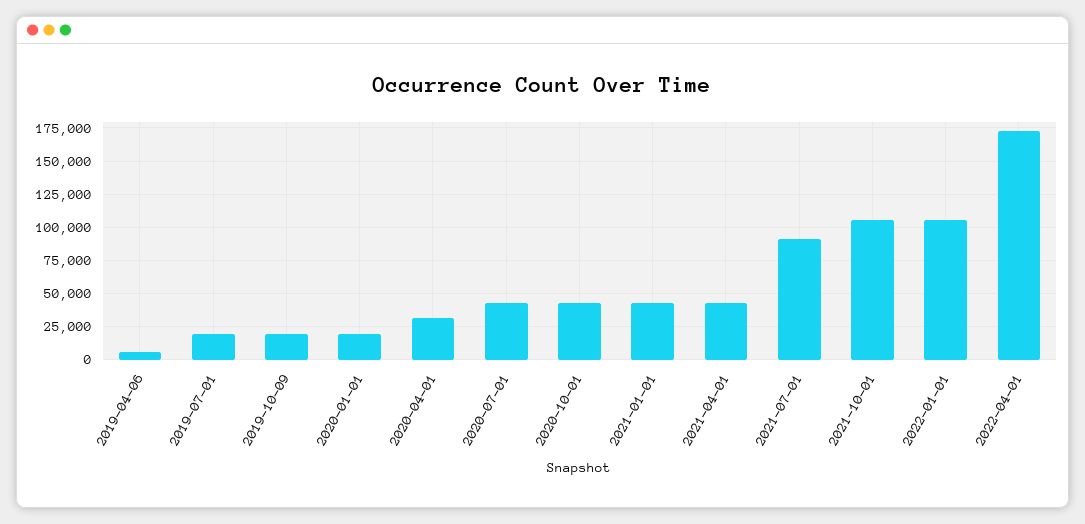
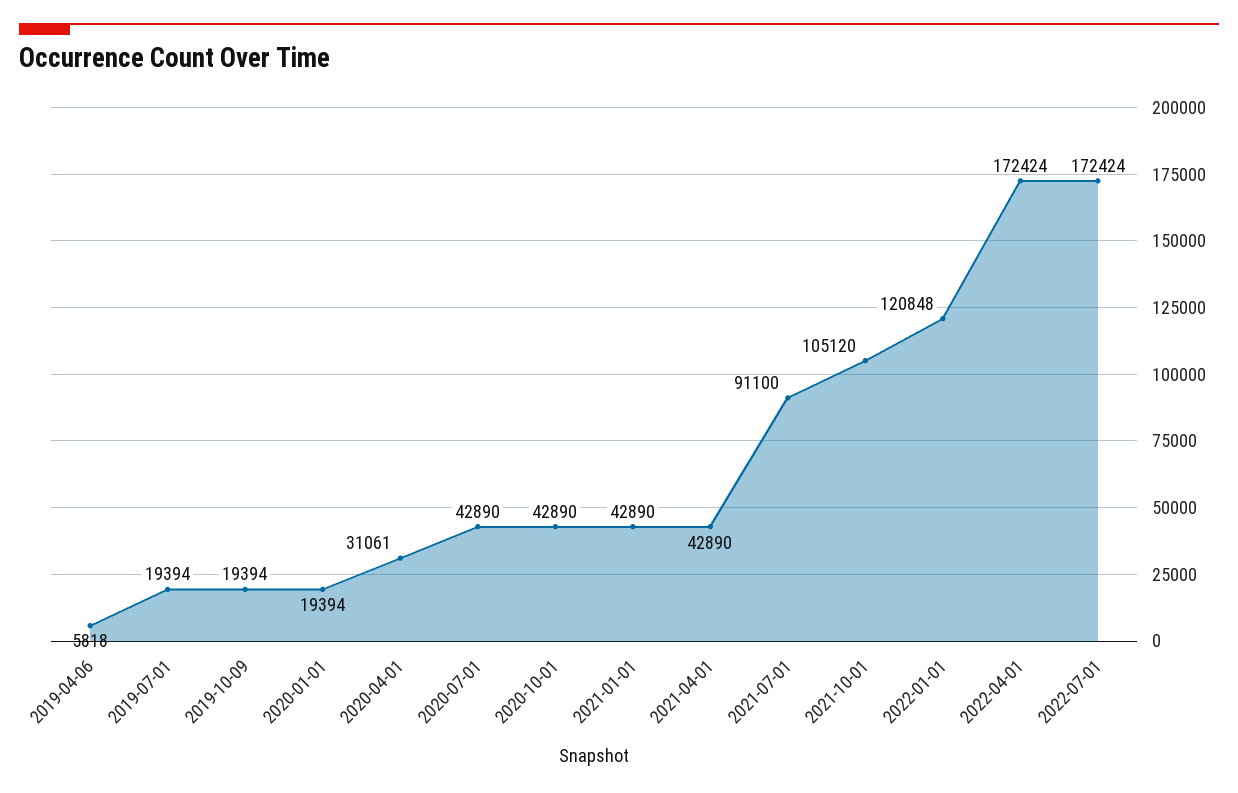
2022-01-01: 105000 -> 120848
2022-07-01: none -> 172424

